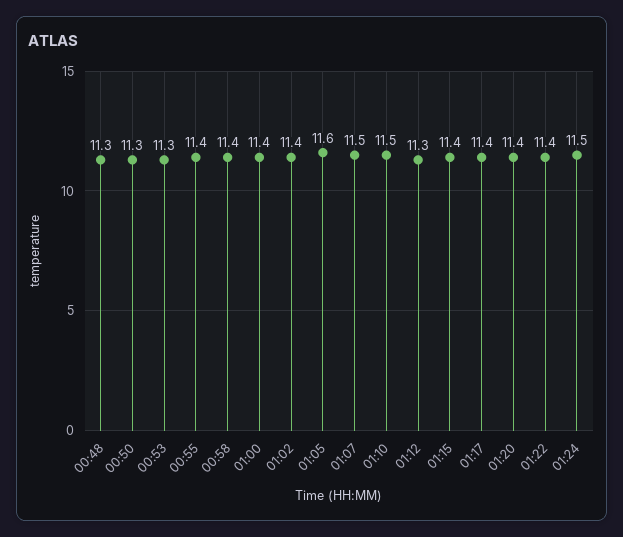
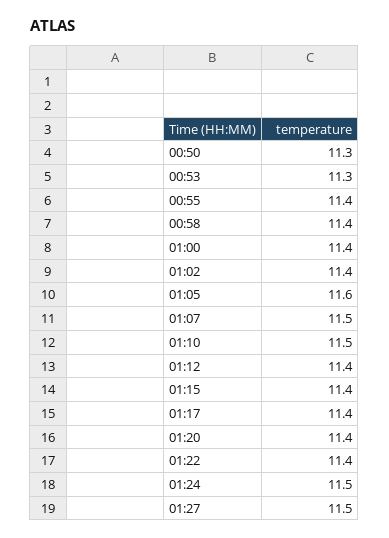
00:48: 11.3 -> none
01:12: 11.3 -> 11.4
01:27: none -> 11.5

